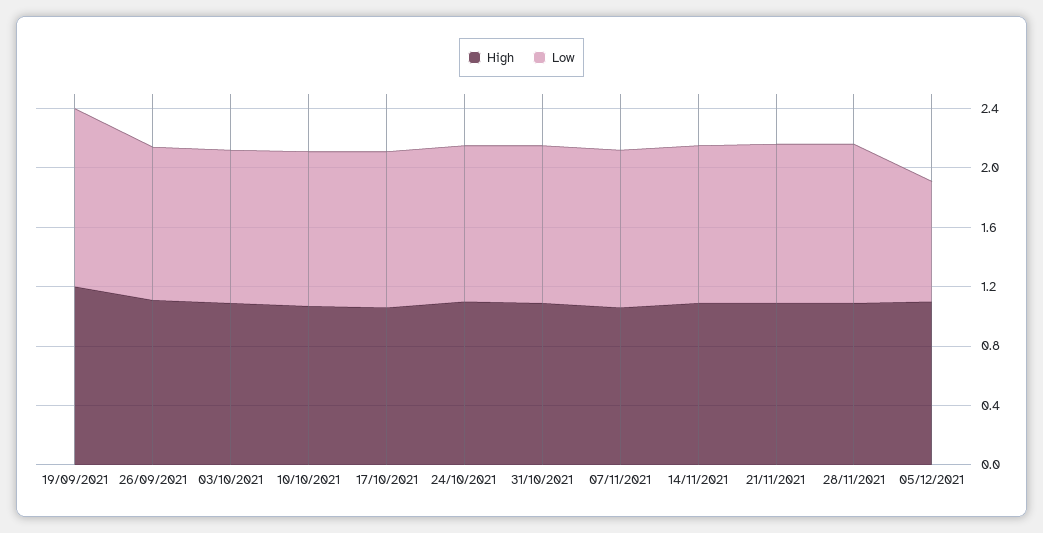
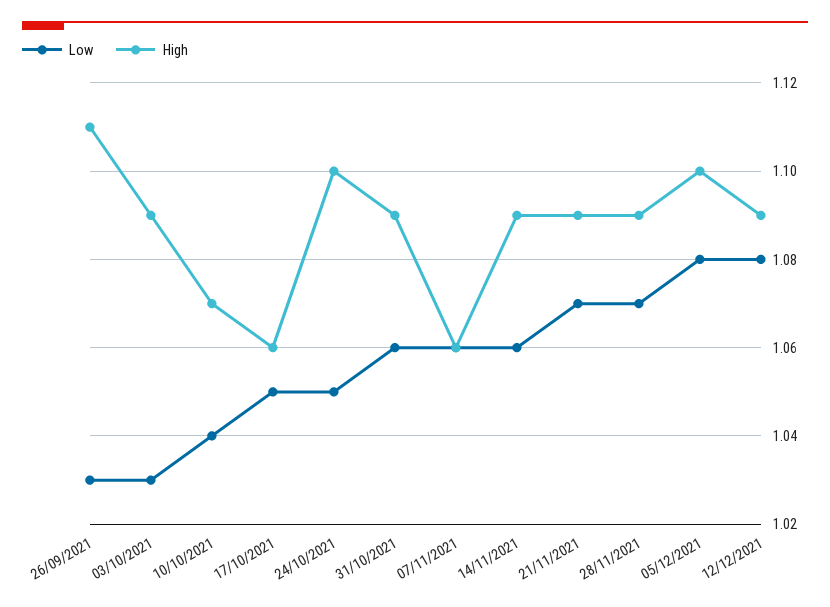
High, 19/09/2021: 1.2 -> none
Low, 19/09/2021: 1.2 -> none
Low, 05/12/2021: 0.8 -> 1.08
Low, 12/12/2021: none -> 1.08
High, 12/12/2021: none -> 1.09

